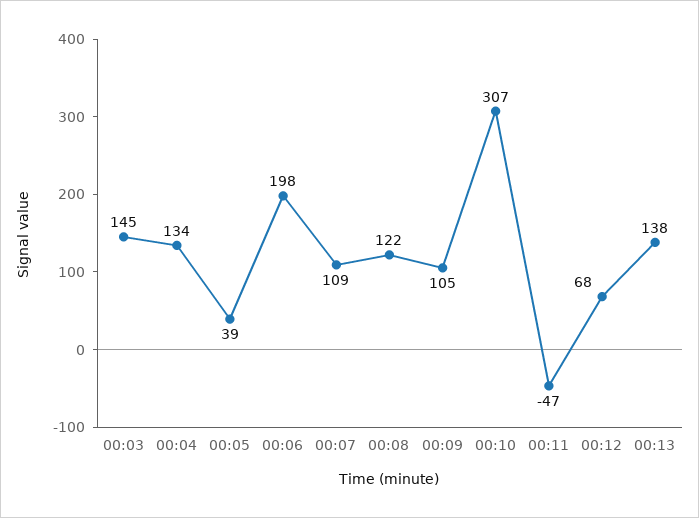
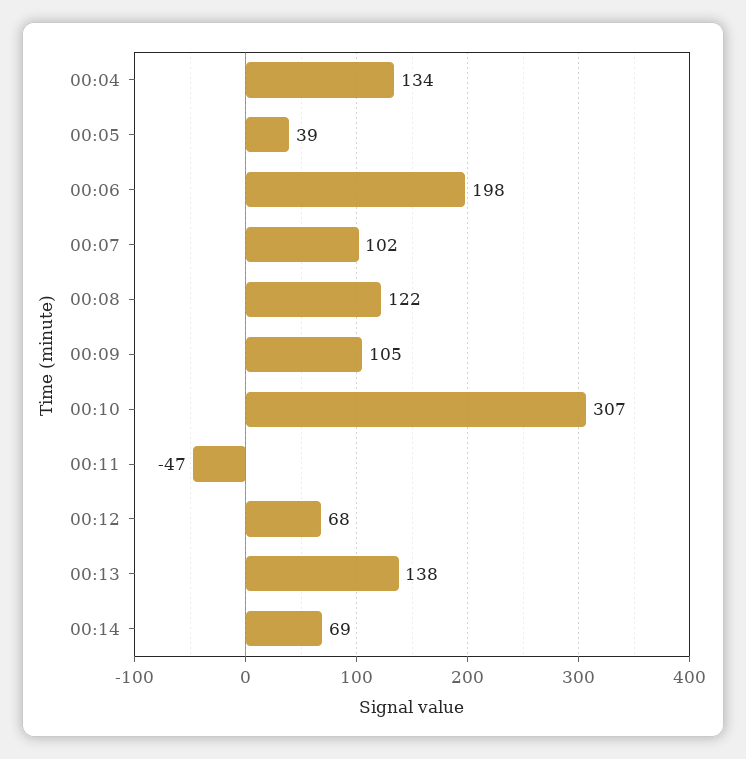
00:03: 145 -> none
00:07: 109 -> 102
00:14: none -> 69

